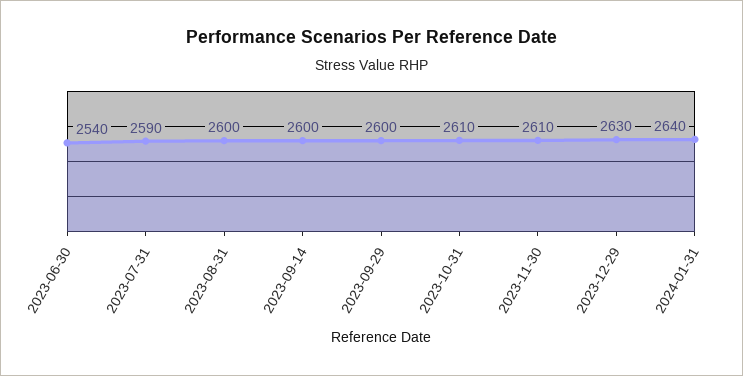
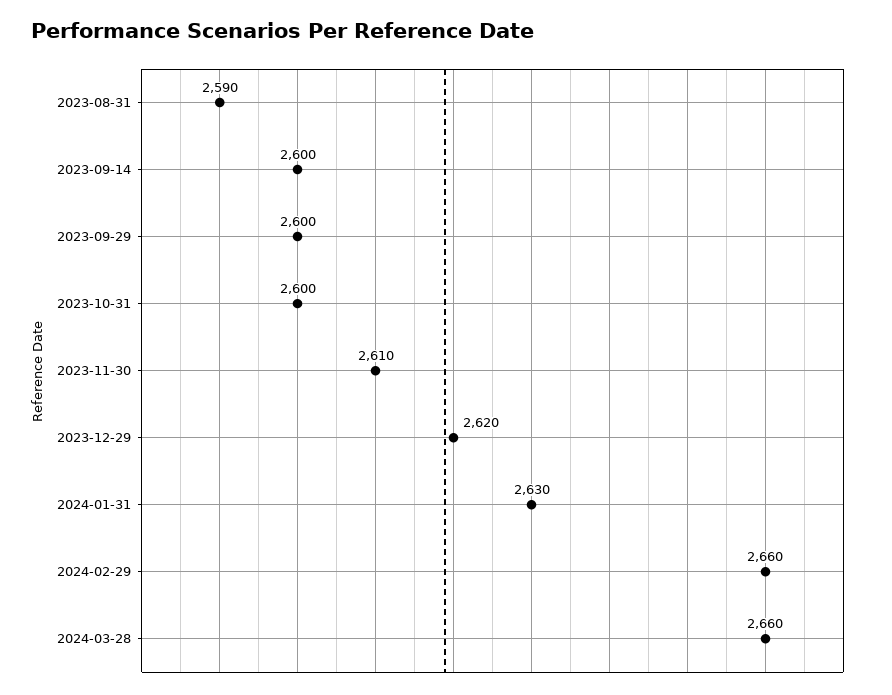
2023-06-30: 2540 -> none
2023-07-31: 2590 -> none
2023-08-31: 2600 -> 2590
2023-10-31: 2610 -> 2600
2023-12-29: 2630 -> 2620
2024-01-31: 2640 -> 2630
2024-02-29: none -> 2660
2024-03-28: none -> 2660

